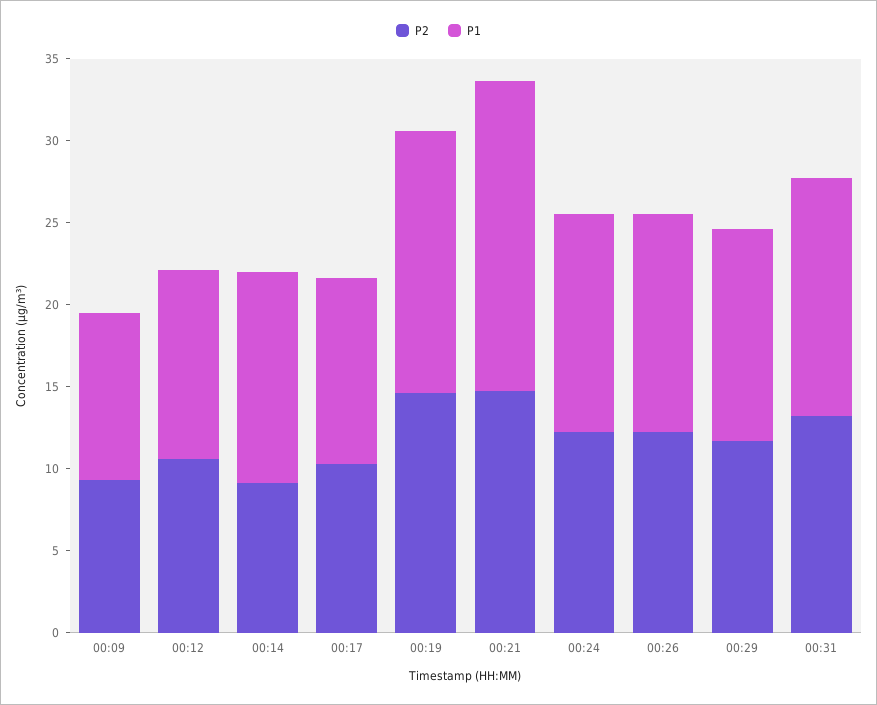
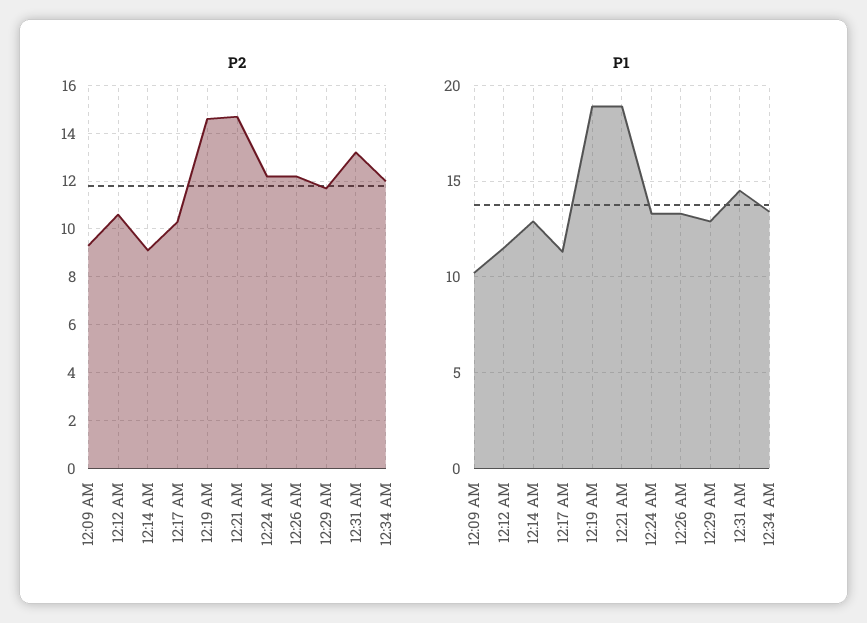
P1, 00:19: 16 -> 19
P2, 12:34 AM: none -> 12
P1, 12:34 AM: none -> 13.5

